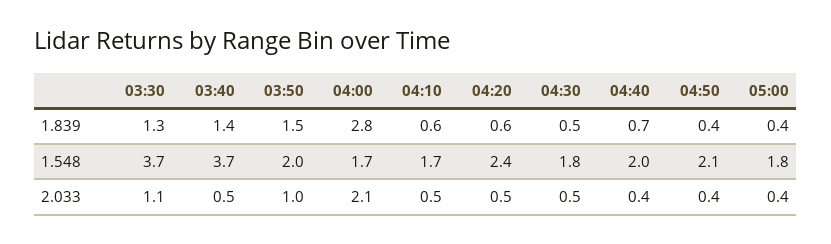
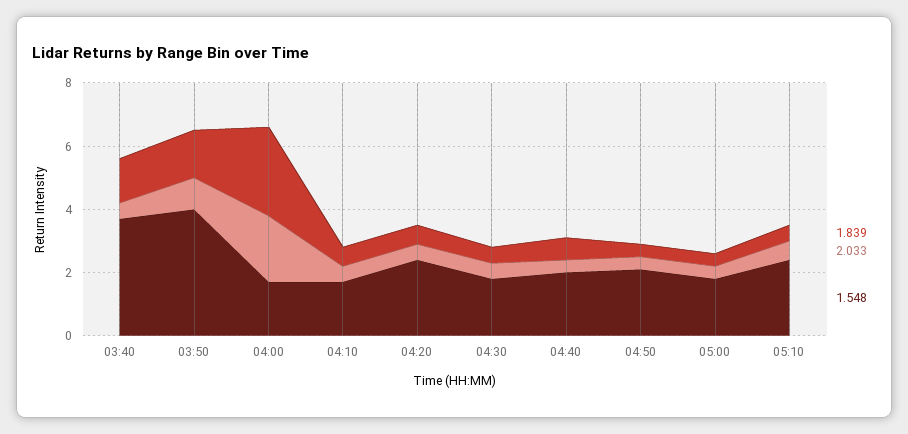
1.839, 03:30: 1.3 -> none
1.548, 03:30: 3.7 -> none
1.548, 03:50: 2 -> 4
2.033, 03:30: 1.1 -> none
1.839, 05:10: none -> 0.5
2.033, 05:10: none -> 0.5
1.548, 05:10: none -> 2.5

